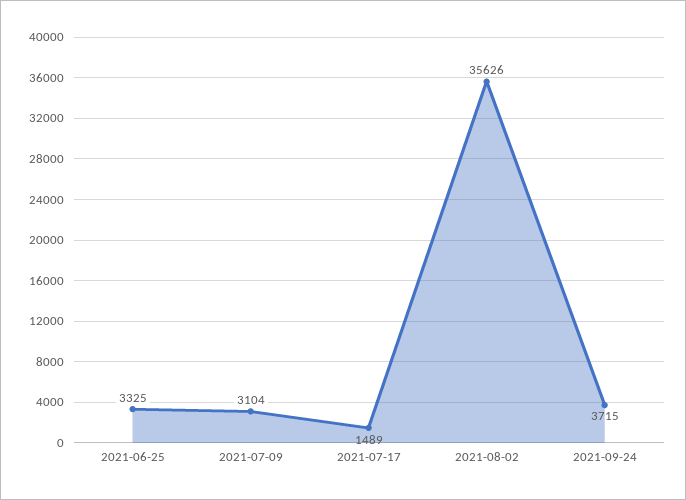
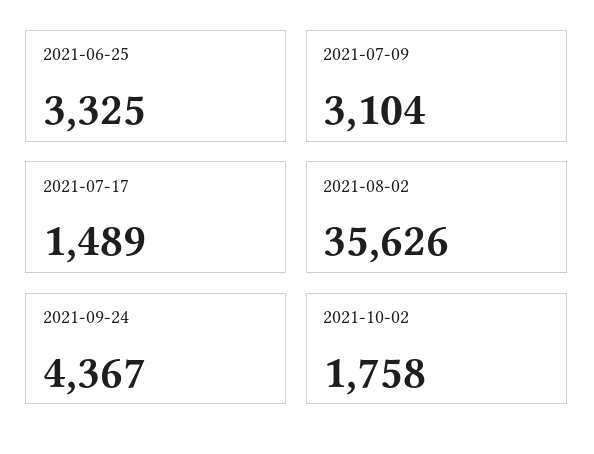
2021-09-24: 3715 -> 4367
2021-10-02: none -> 1758

